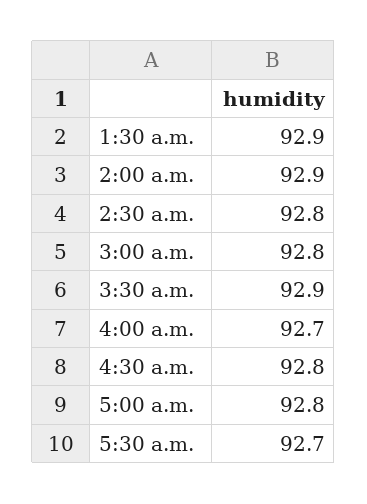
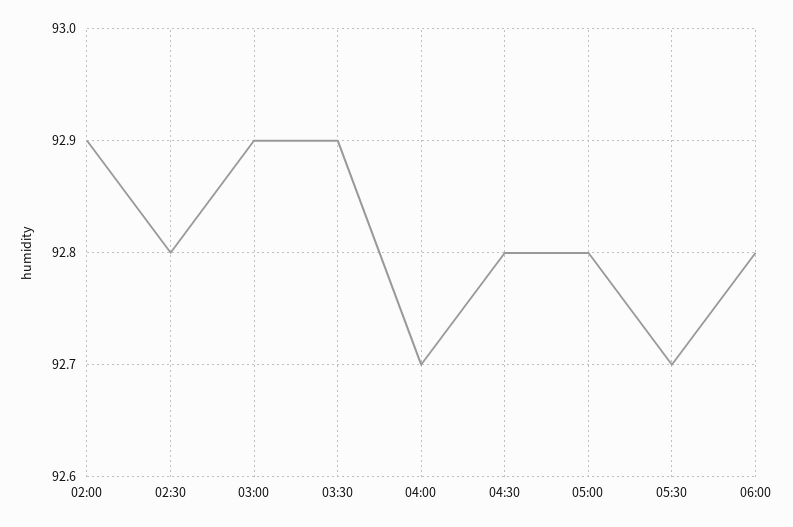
1:30 a.m.: 92.9 -> none
3:00 a.m.: 92.8 -> 92.9
06:00: none -> 92.8

